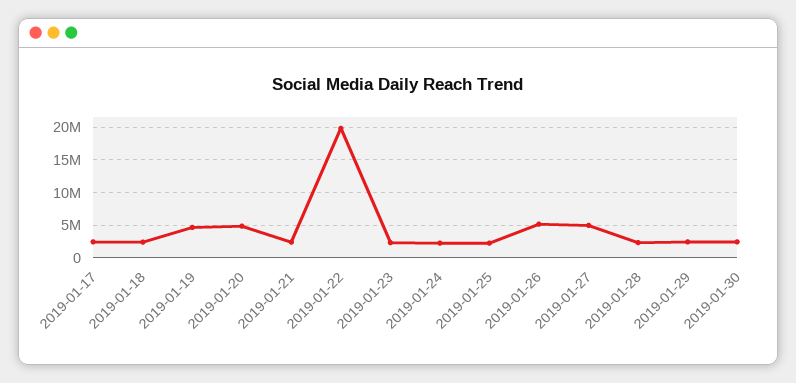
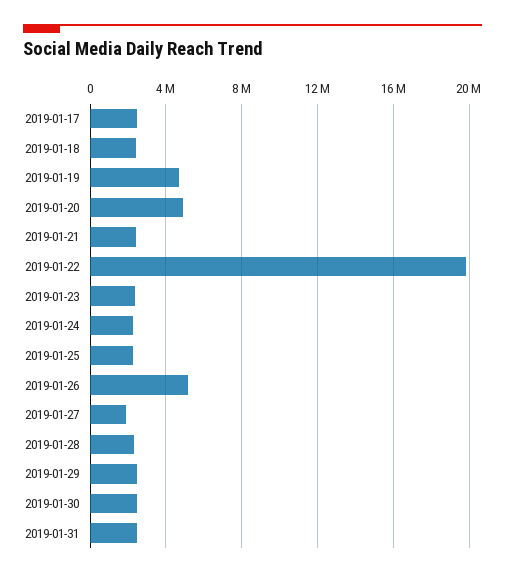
2019-01-27: 5000000 -> 2000000
2019-01-31: none -> 2500000

